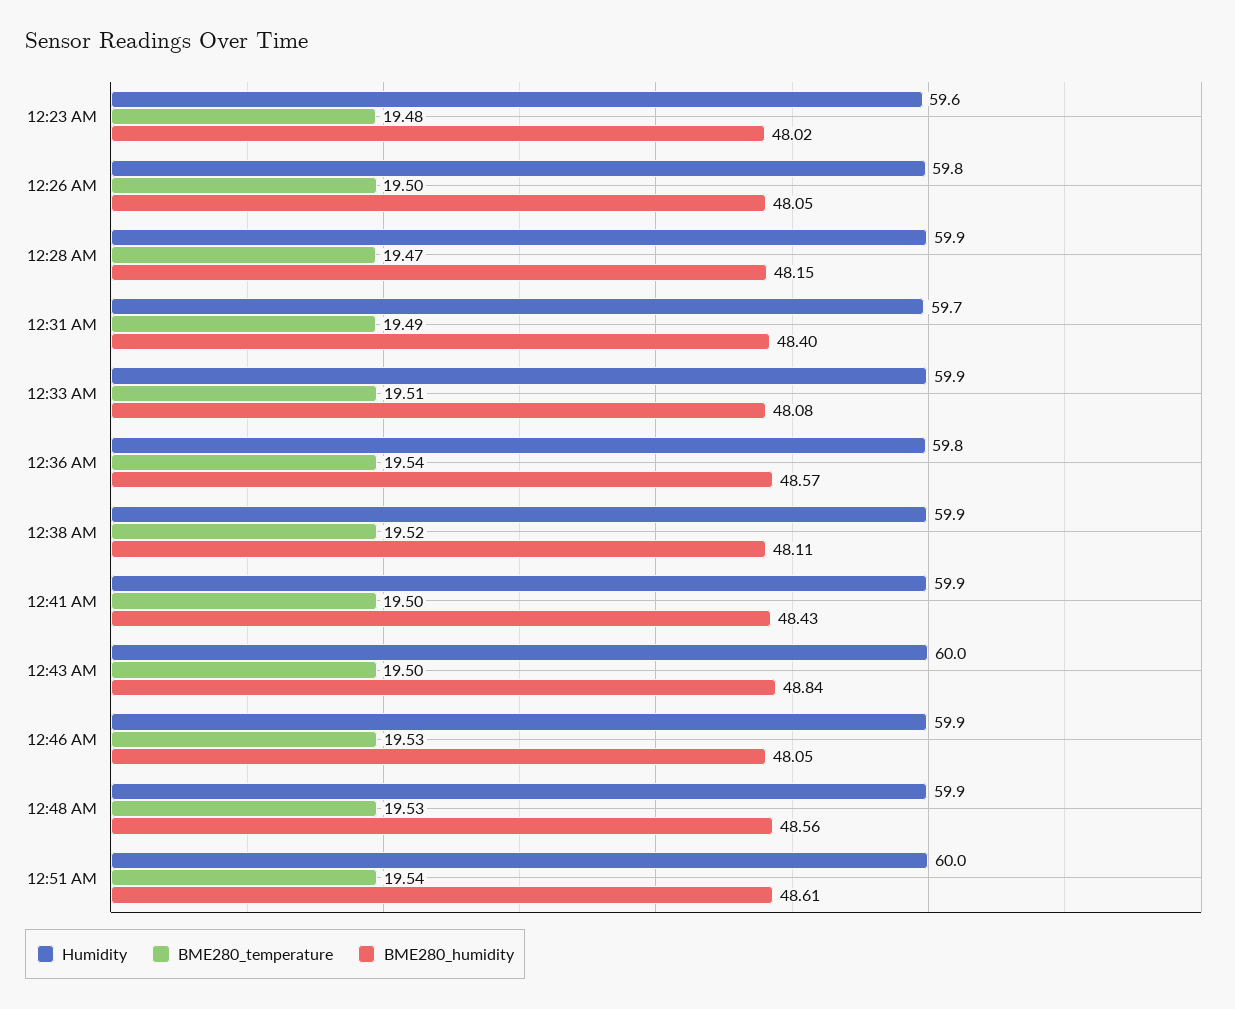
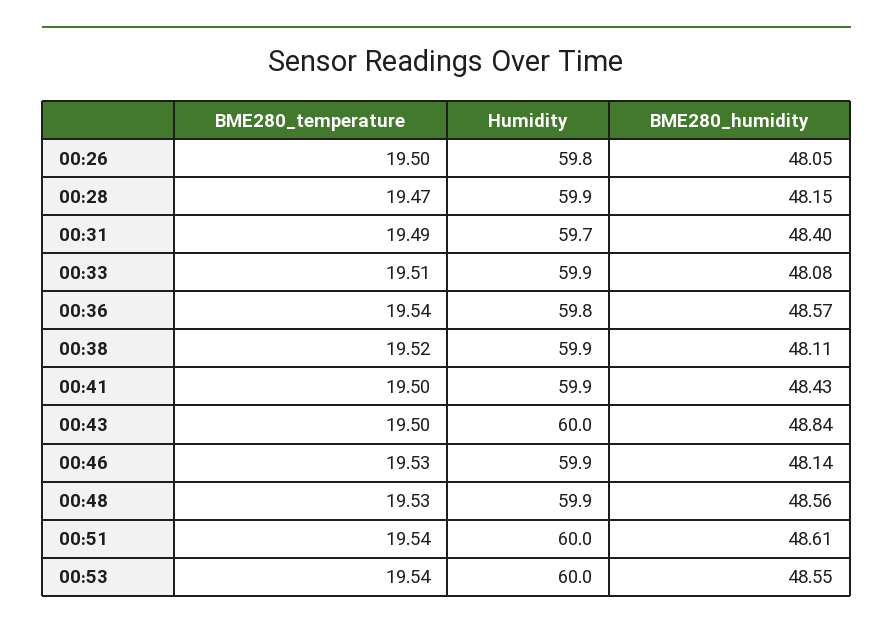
Humidity, 12:23 AM: 59.6 -> none
BME280_temperature, 12:23 AM: 19.48 -> none
BME280_humidity, 12:23 AM: 48.02 -> none
BME280_humidity, 12:46 AM: 48.05 -> 48.14
BME280_temperature, 00:53: none -> 19.54
Humidity, 00:53: none -> 60
BME280_humidity, 00:53: none -> 48.55

